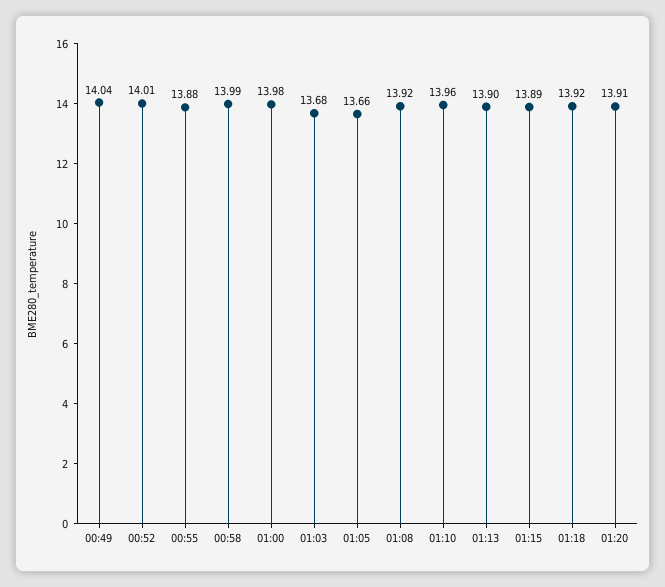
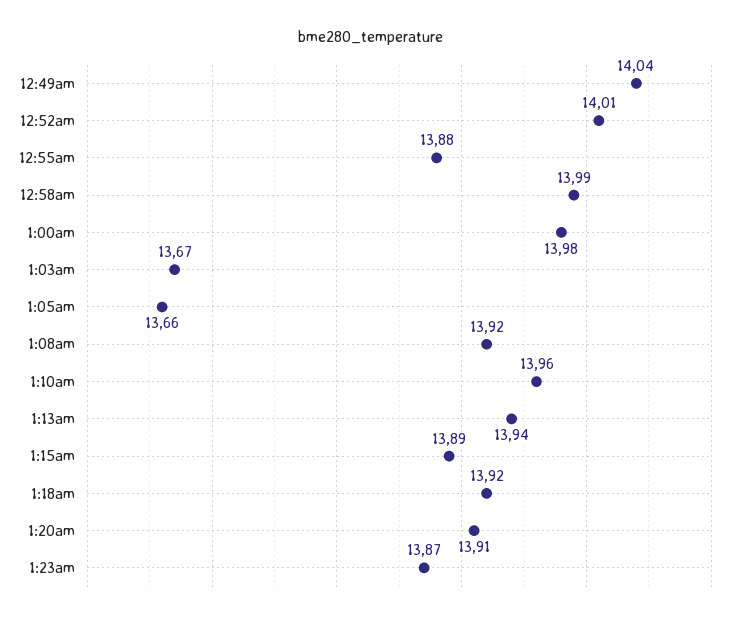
01:03: 13.68 -> 13.67
01:13: 13.9 -> 13.94
1:23am: none -> 13.87

